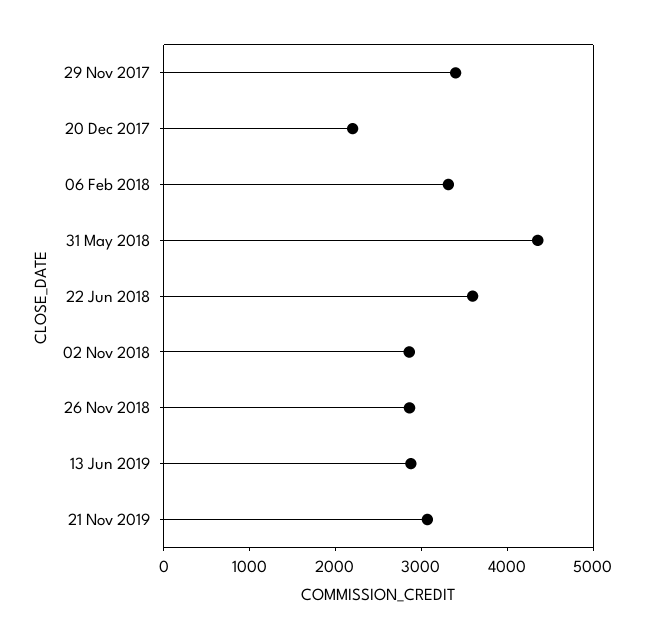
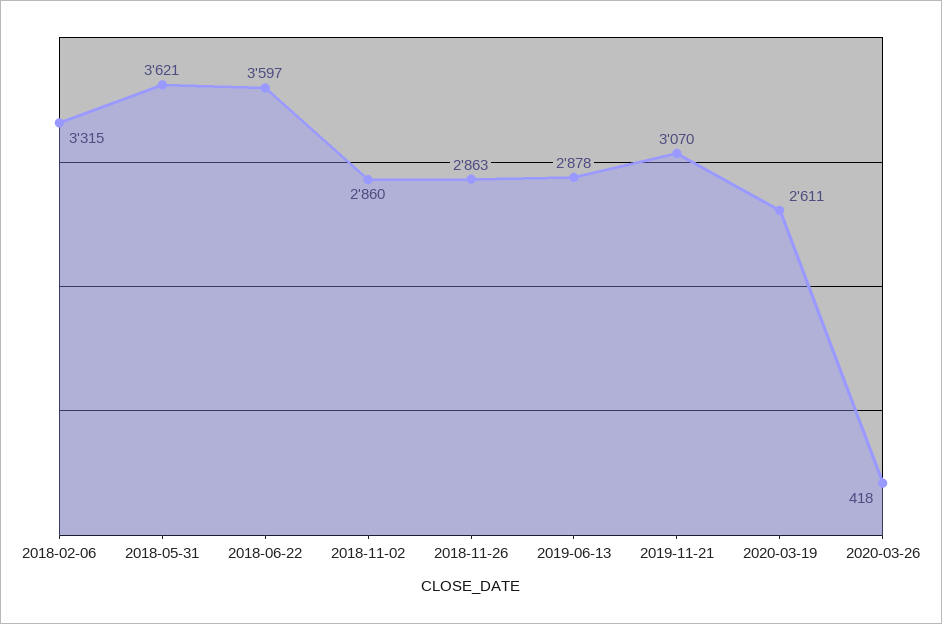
29 Nov 2017: 3400 -> none
20 Dec 2017: 2200 -> none
31 May 2018: 4400 -> 3621
2020-03-19: none -> 2611
2020-03-26: none -> 418

